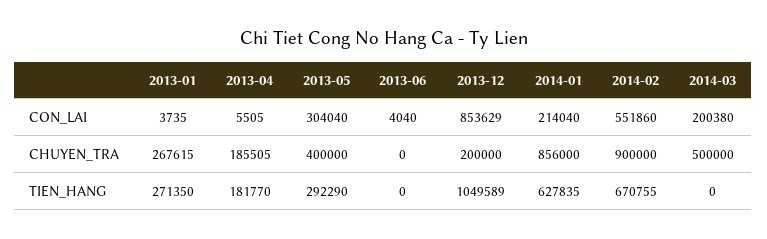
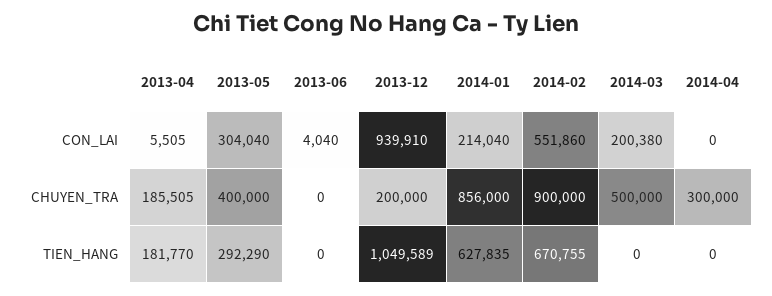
2013-01, CON_LAI: 3735 -> none
2013-12, CON_LAI: 853629 -> 939910
2013-01, CHUYEN_TRA: 267615 -> none
2013-01, TIEN_HANG: 271350 -> none
2014-04, CON_LAI: none -> 0
2014-04, CHUYEN_TRA: none -> 300000
2014-04, TIEN_HANG: none -> 0

